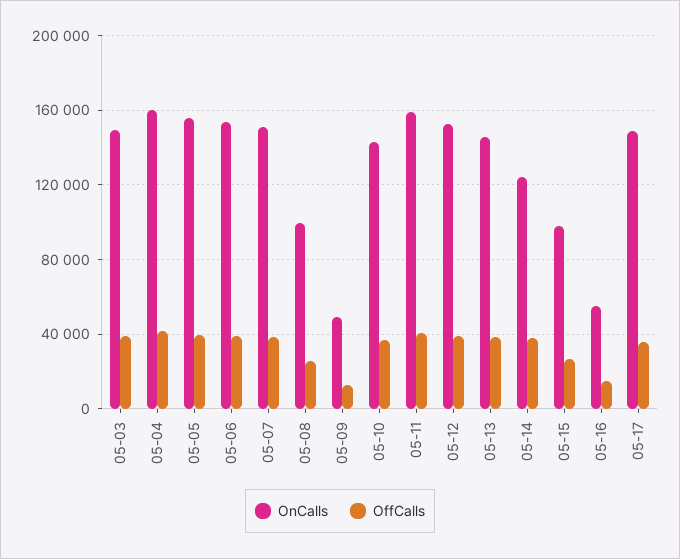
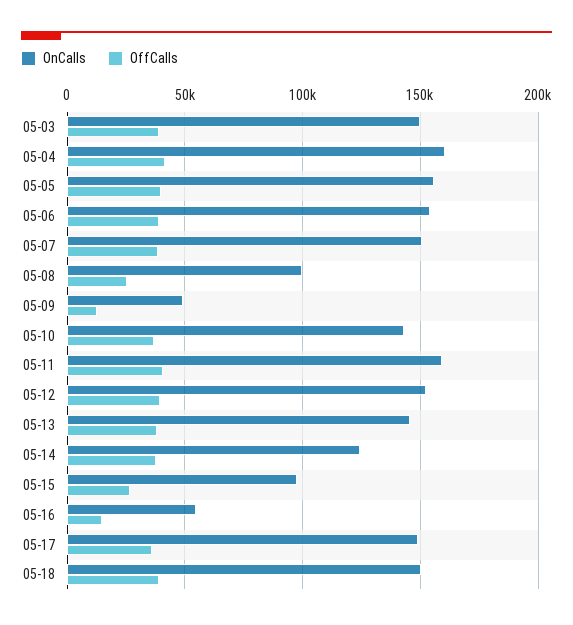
OnCalls, 05-18: none -> 150000
OffCalls, 05-18: none -> 40000

